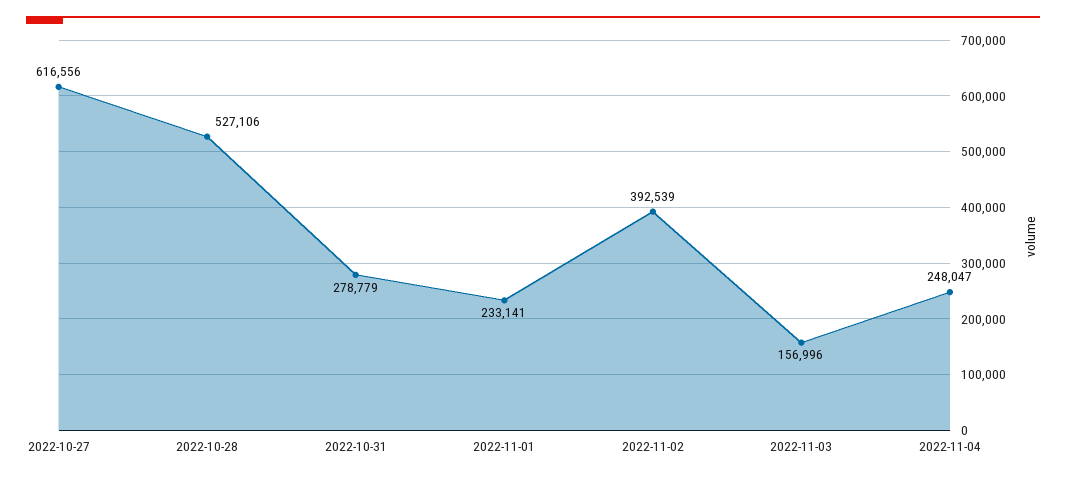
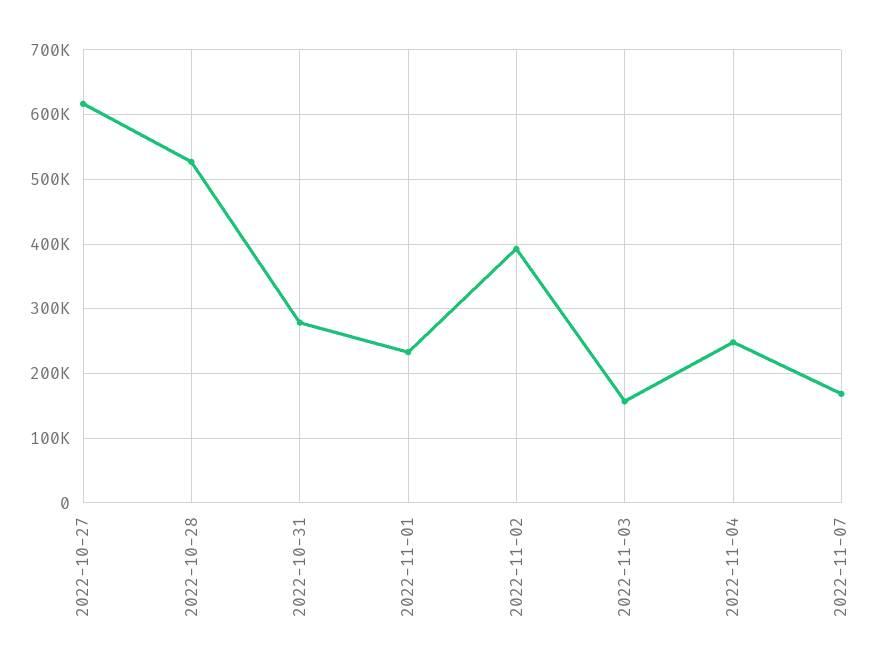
2022-11-07: none -> 170000

